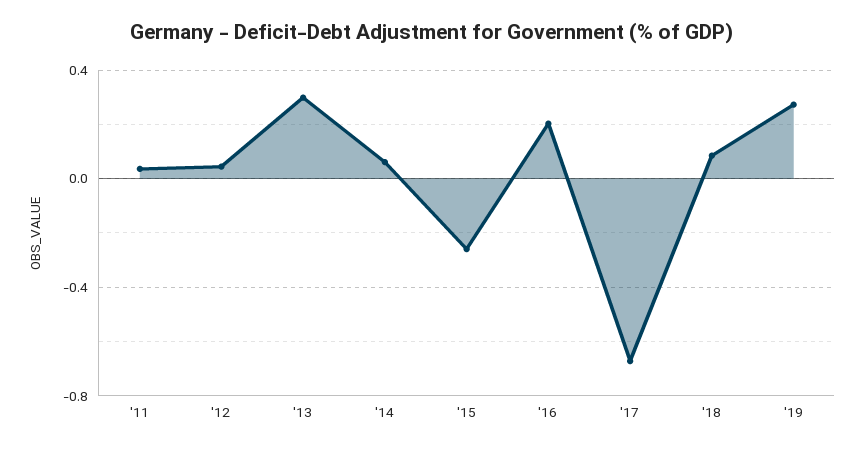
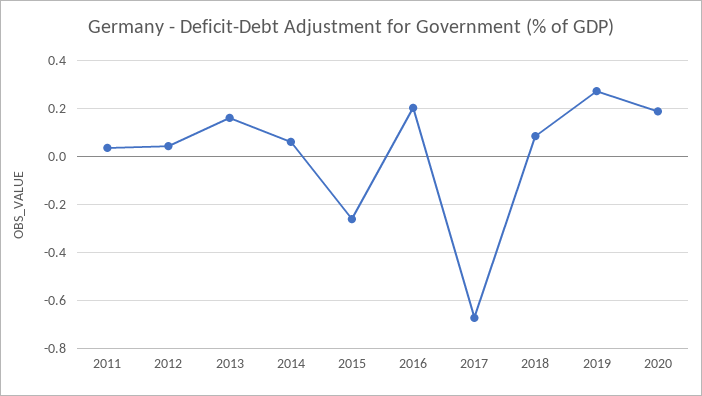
'13: 0.3 -> 0.15
2020: none -> 0.2

